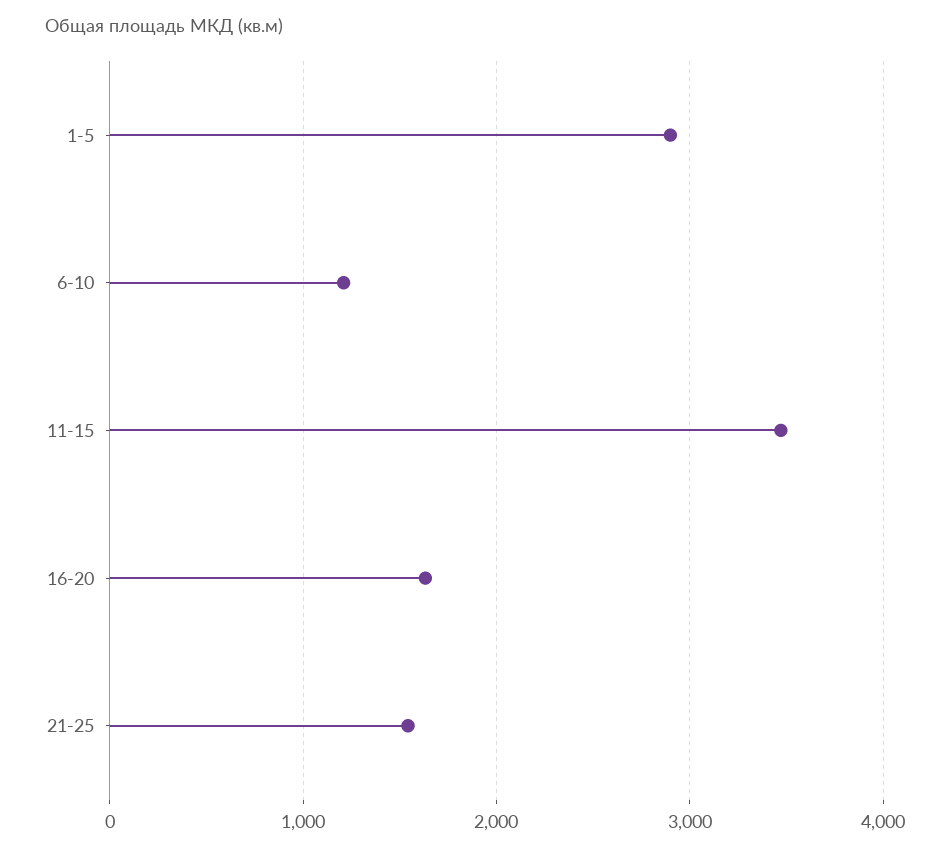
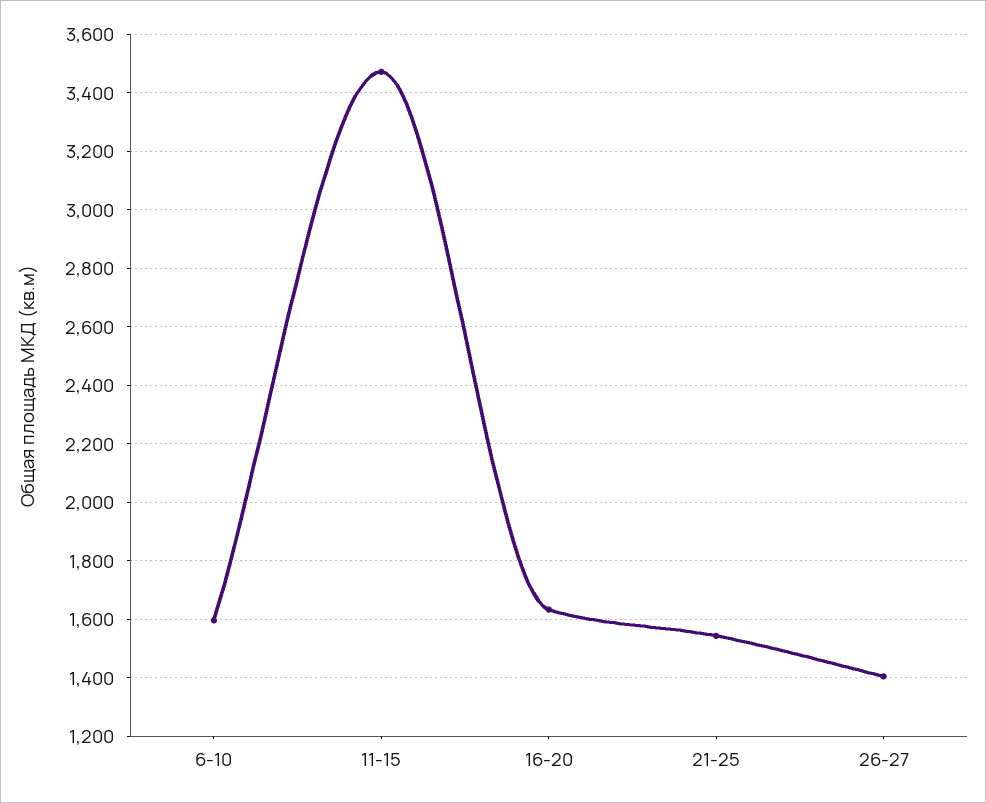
1-5: 2900 -> none
6-10: 1200 -> 1600
26-27: none -> 1400

